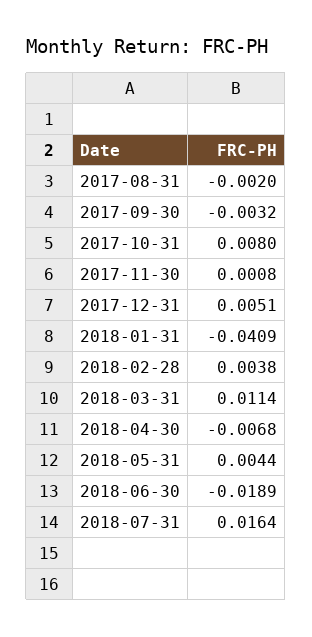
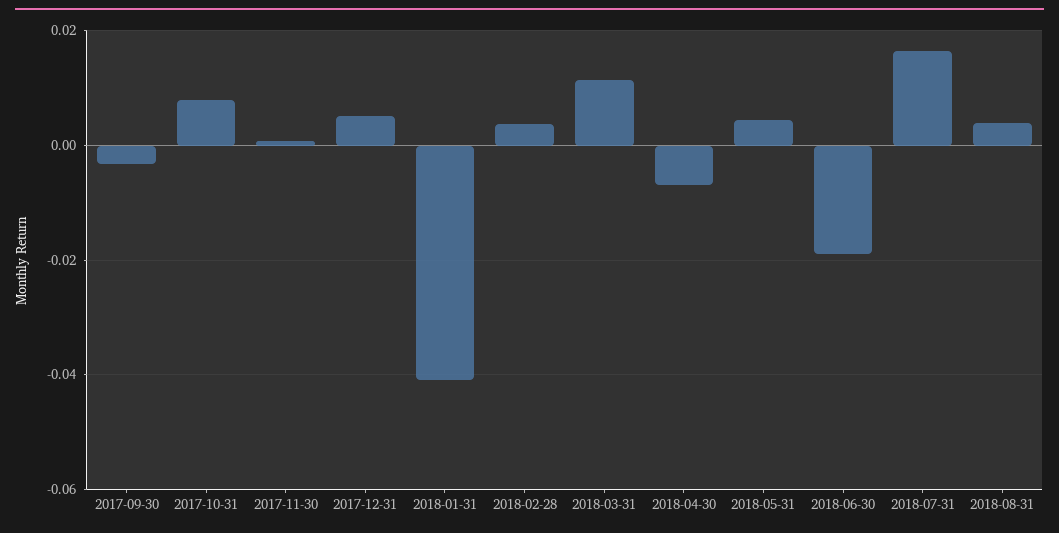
2017-08-31: -0.002 -> none
2018-08-31: none -> 0.004

